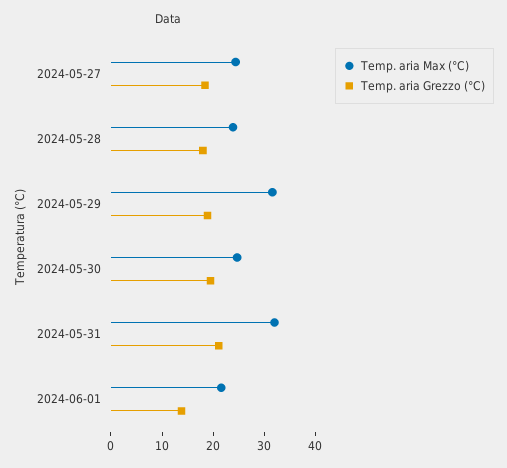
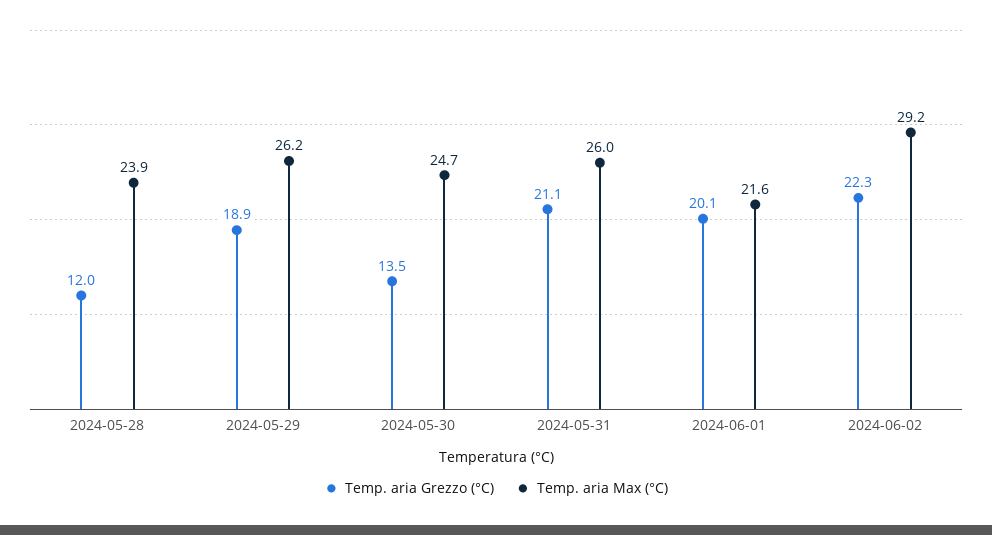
Temp. aria Max (°C), 2024-05-27: 24 -> none
Temp. aria Grezzo (°C), 2024-05-27: 18 -> none
Temp. aria Grezzo (°C), 2024-05-28: 18 -> 12
Temp. aria Max (°C), 2024-05-29: 32 -> 26.2
Temp. aria Grezzo (°C), 2024-05-30: 20 -> 13.5
Temp. aria Max (°C), 2024-05-31: 32 -> 26
Temp. aria Grezzo (°C), 2024-06-01: 14 -> 20.1
Temp. aria Grezzo (°C), 2024-06-02: none -> 22.3
Temp. aria Max (°C), 2024-06-02: none -> 29.2

